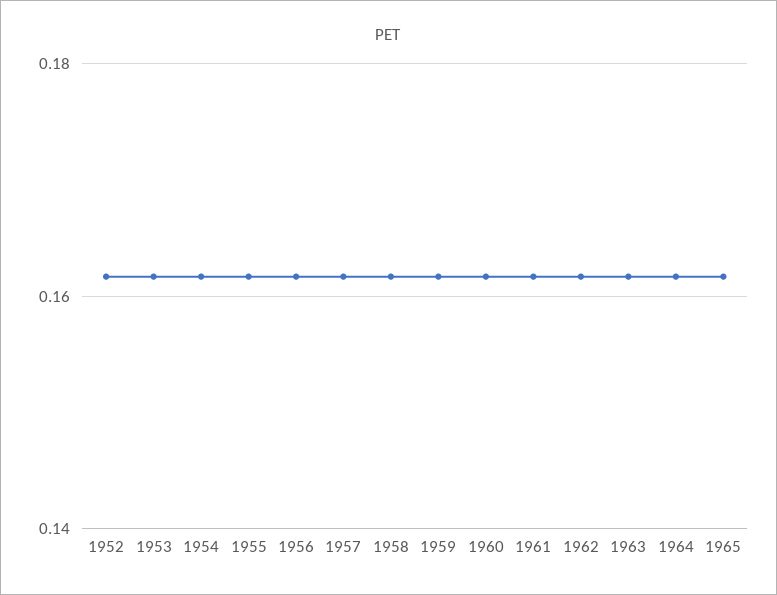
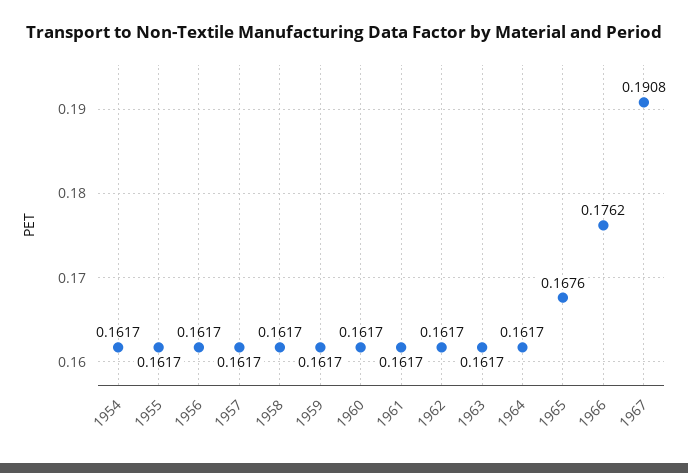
1952: 0.162 -> none
1953: 0.162 -> none
1965: 0.162 -> 0.1676
1966: none -> 0.1762
1967: none -> 0.1908

